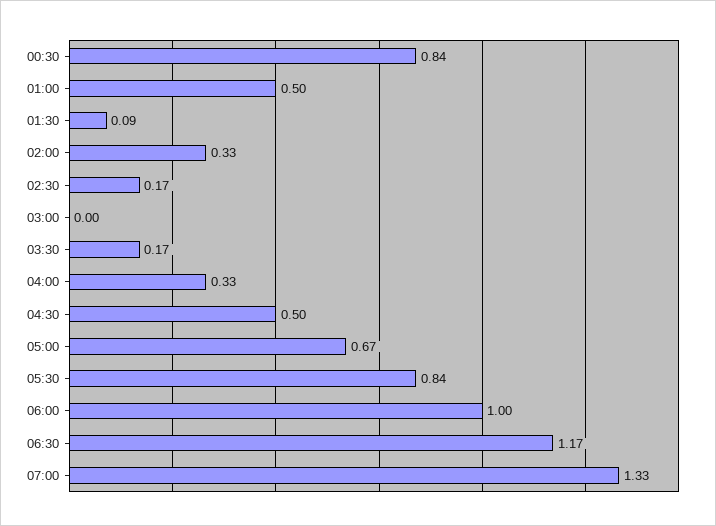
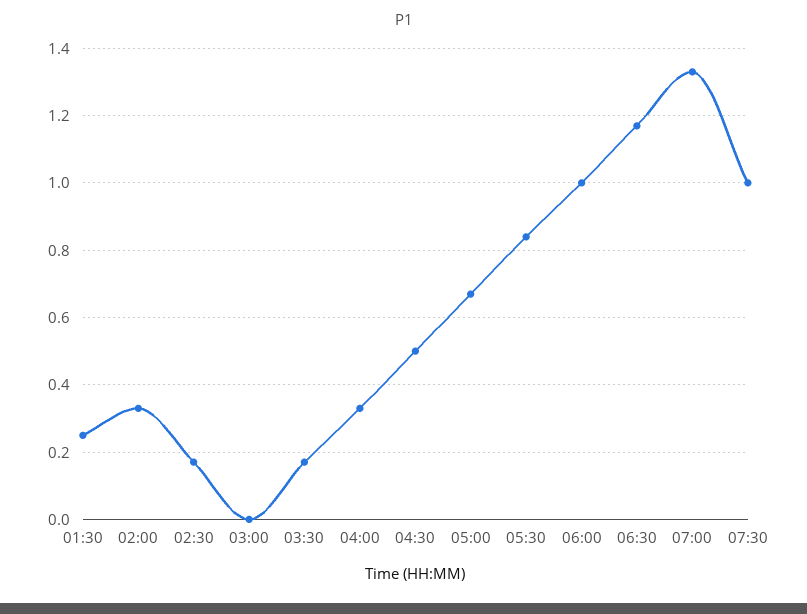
00:30: 0.84 -> none
01:00: 0.5 -> none
01:30: 0.09 -> 0.25
07:30: none -> 1

